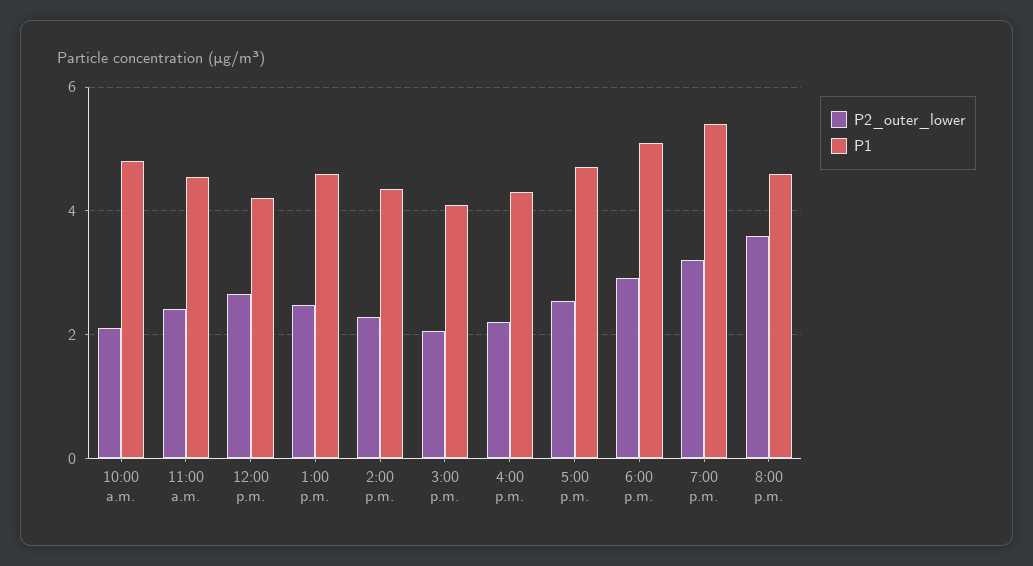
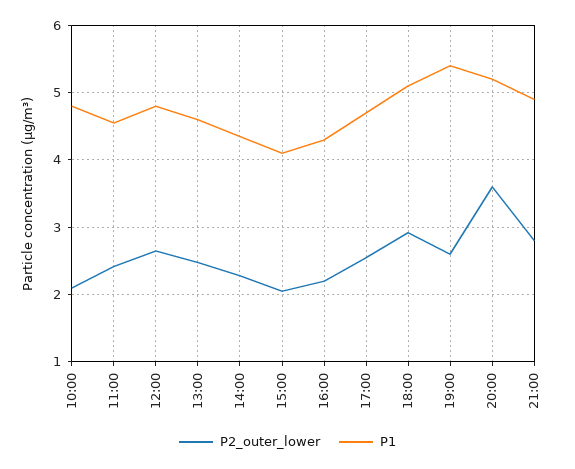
P1, 12:00 p.m.: 4.2 -> 4.8
P2_outer_lower, 7:00 p.m.: 3.2 -> 2.6
P1, 8:00 p.m.: 4.6 -> 5.2
P2_outer_lower, 21:00: none -> 2.8
P1, 21:00: none -> 4.9

